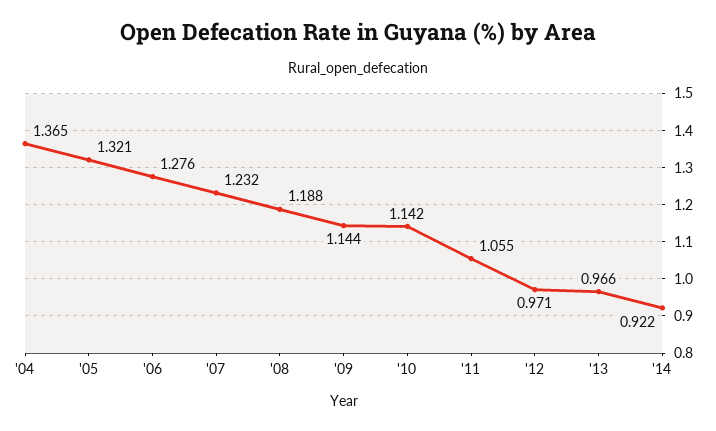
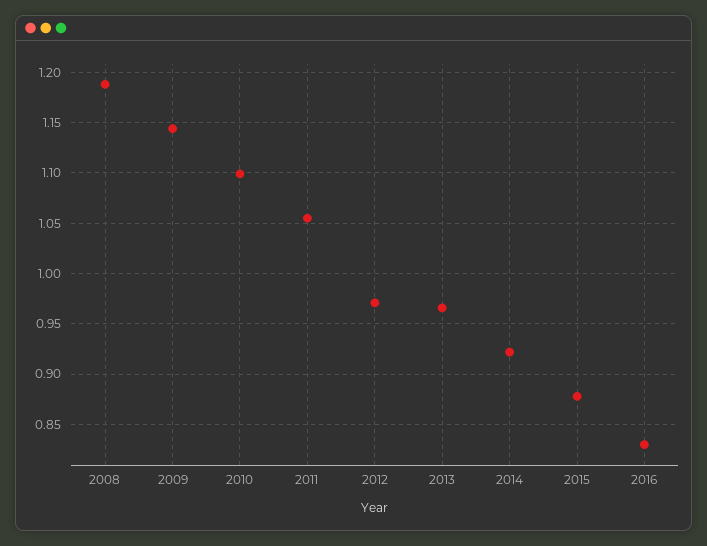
'04: 1.365 -> none
'05: 1.321 -> none
'06: 1.276 -> none
'07: 1.232 -> none
'10: 1.142 -> 1.1
2015: none -> 0.88
2016: none -> 0.83

